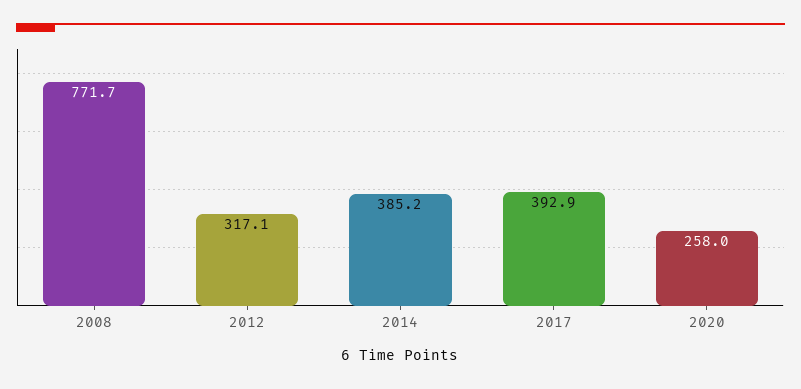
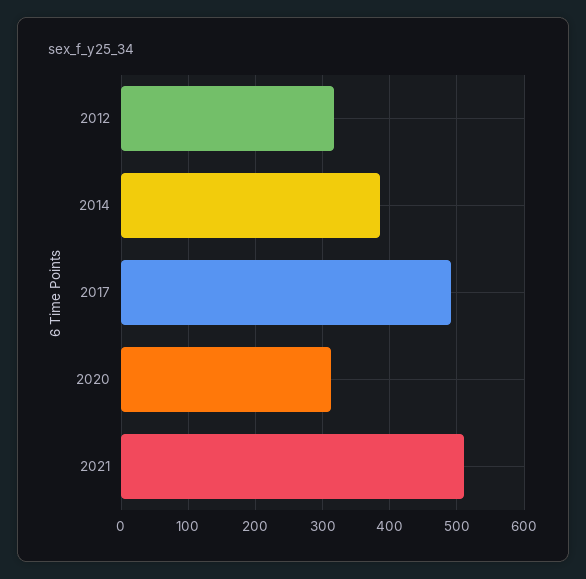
2008: 771.7 -> none
2017: 392.9 -> 490
2020: 258 -> 310
2021: none -> 510

